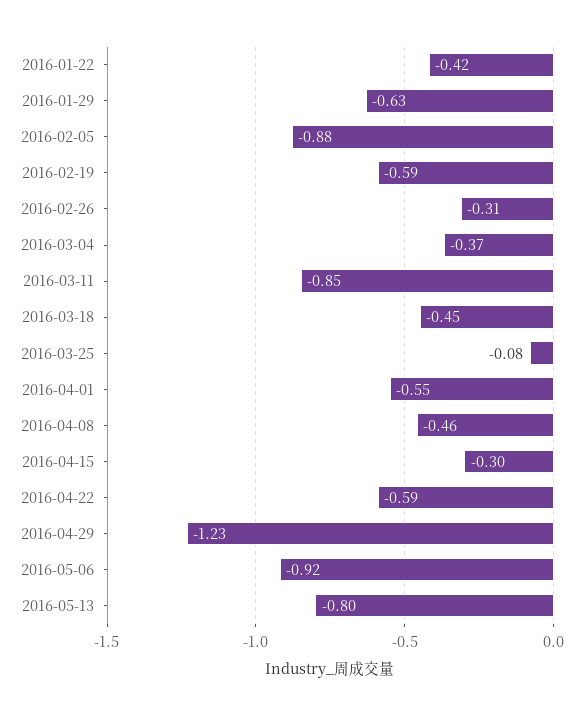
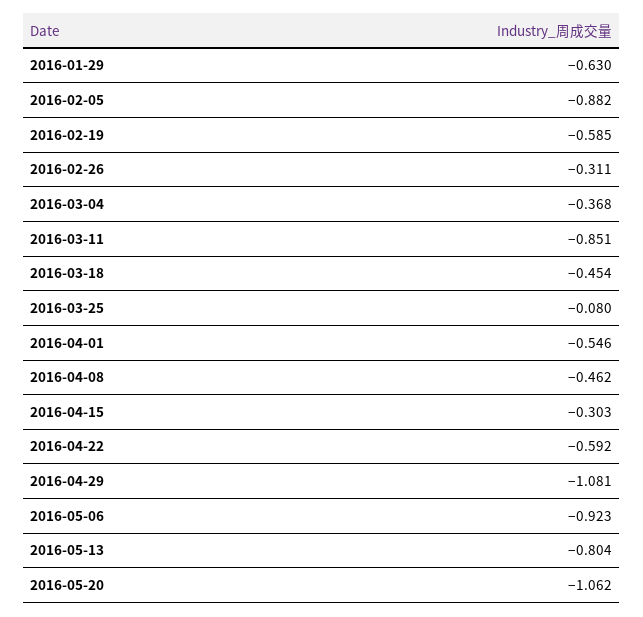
2016-01-22: -0.42 -> none
2016-04-29: -1.23 -> -1.081
2016-05-20: none -> -1.062

